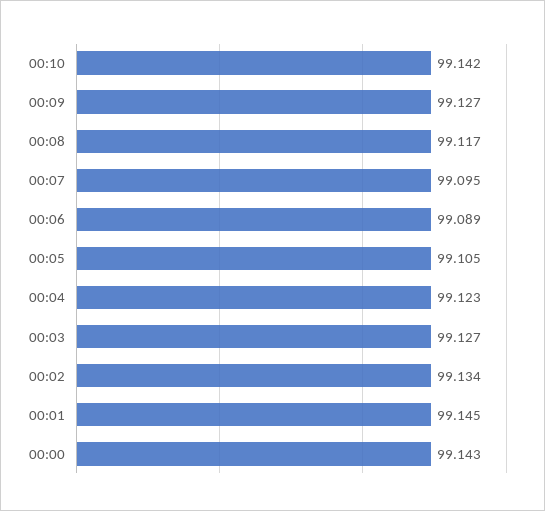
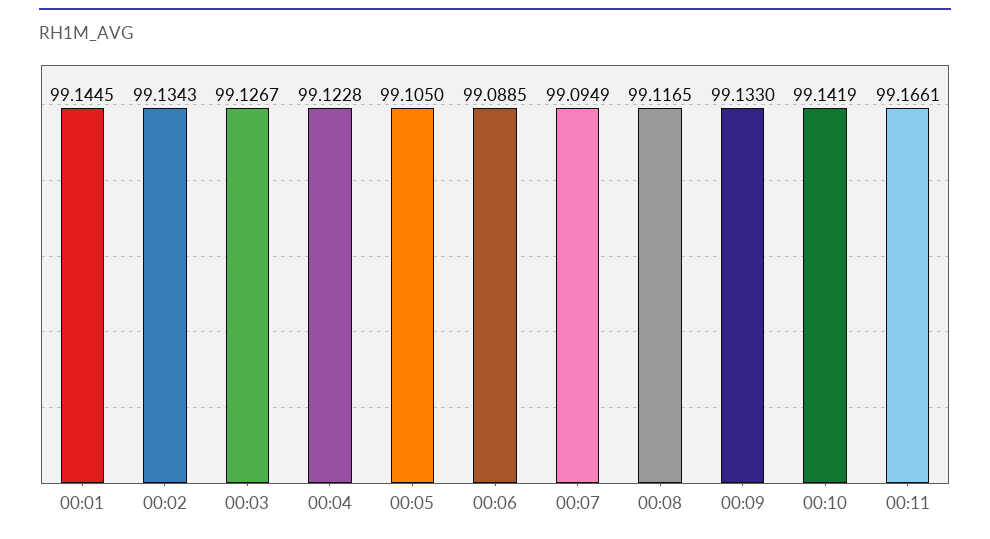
00:09: 99.127 -> 99.133
00:00: 99.143 -> none
00:11: none -> 99.1661

